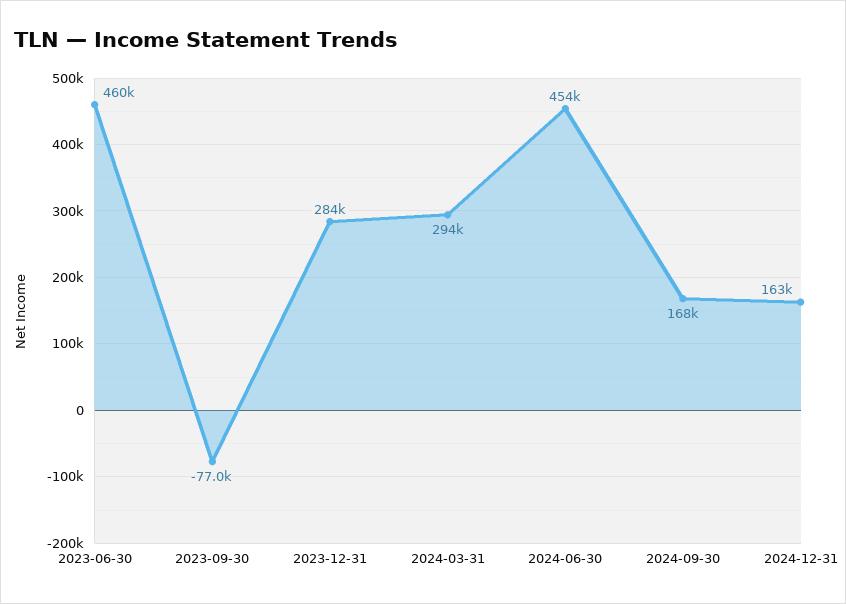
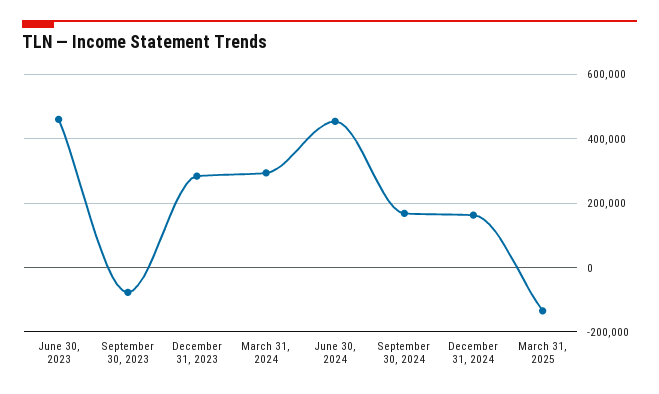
March 31, 2025: none -> -140000

